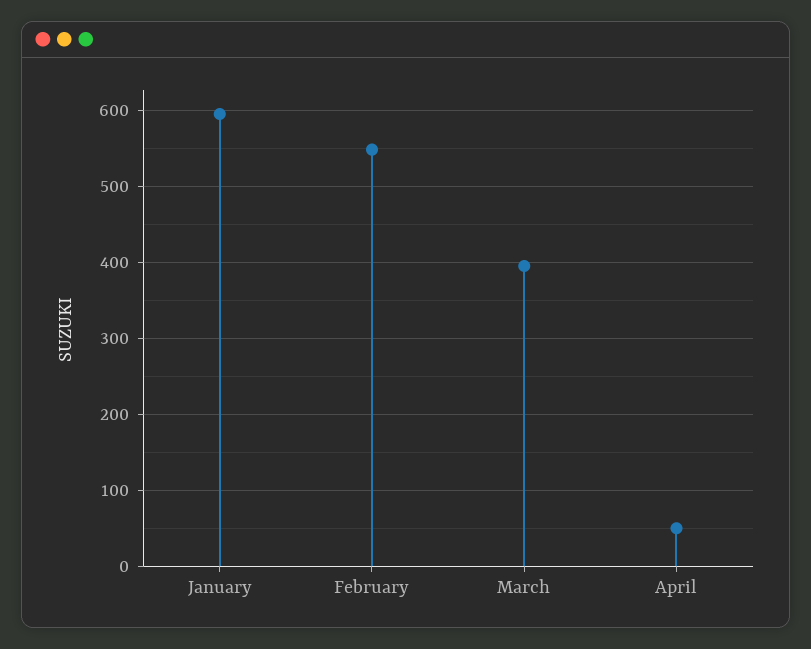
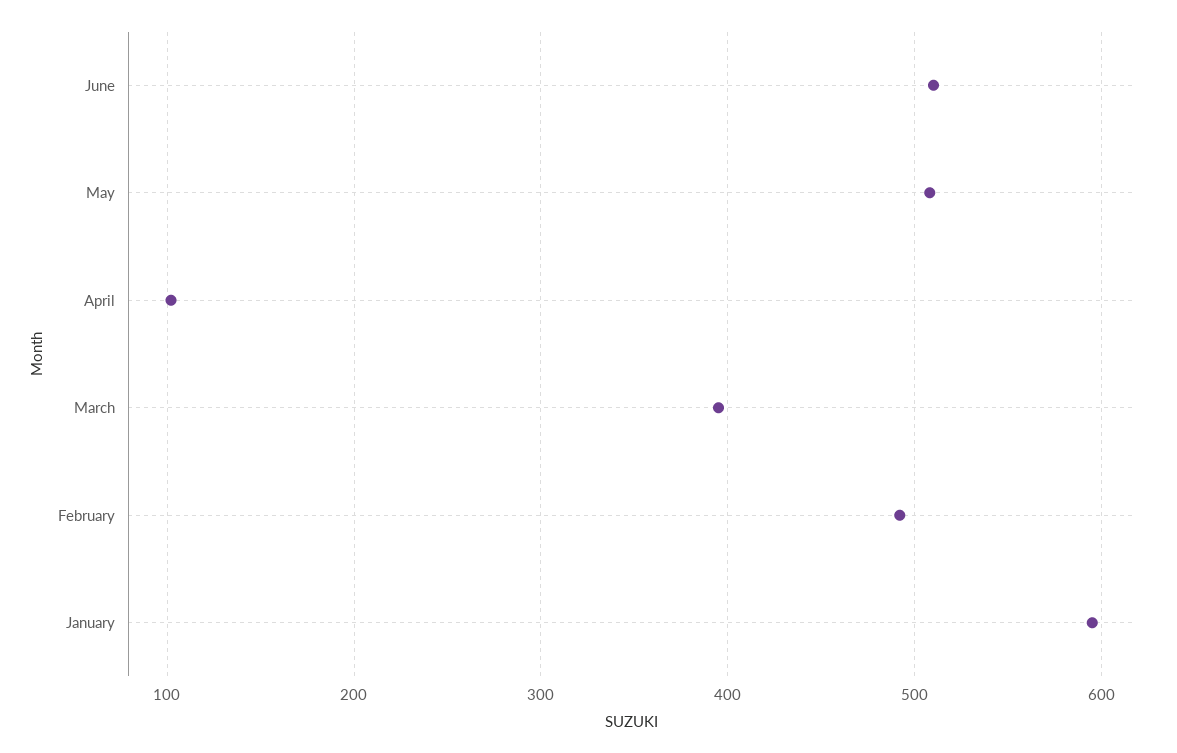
February: 550 -> 490
April: 50 -> 100
June: none -> 510
May: none -> 510

